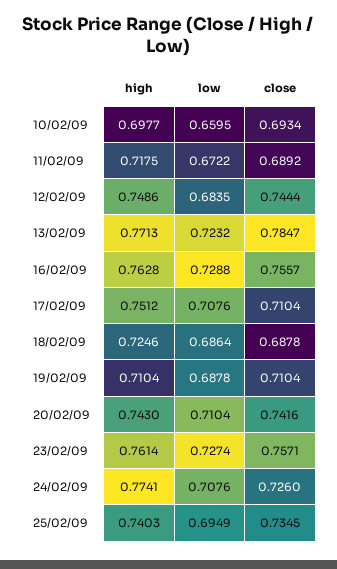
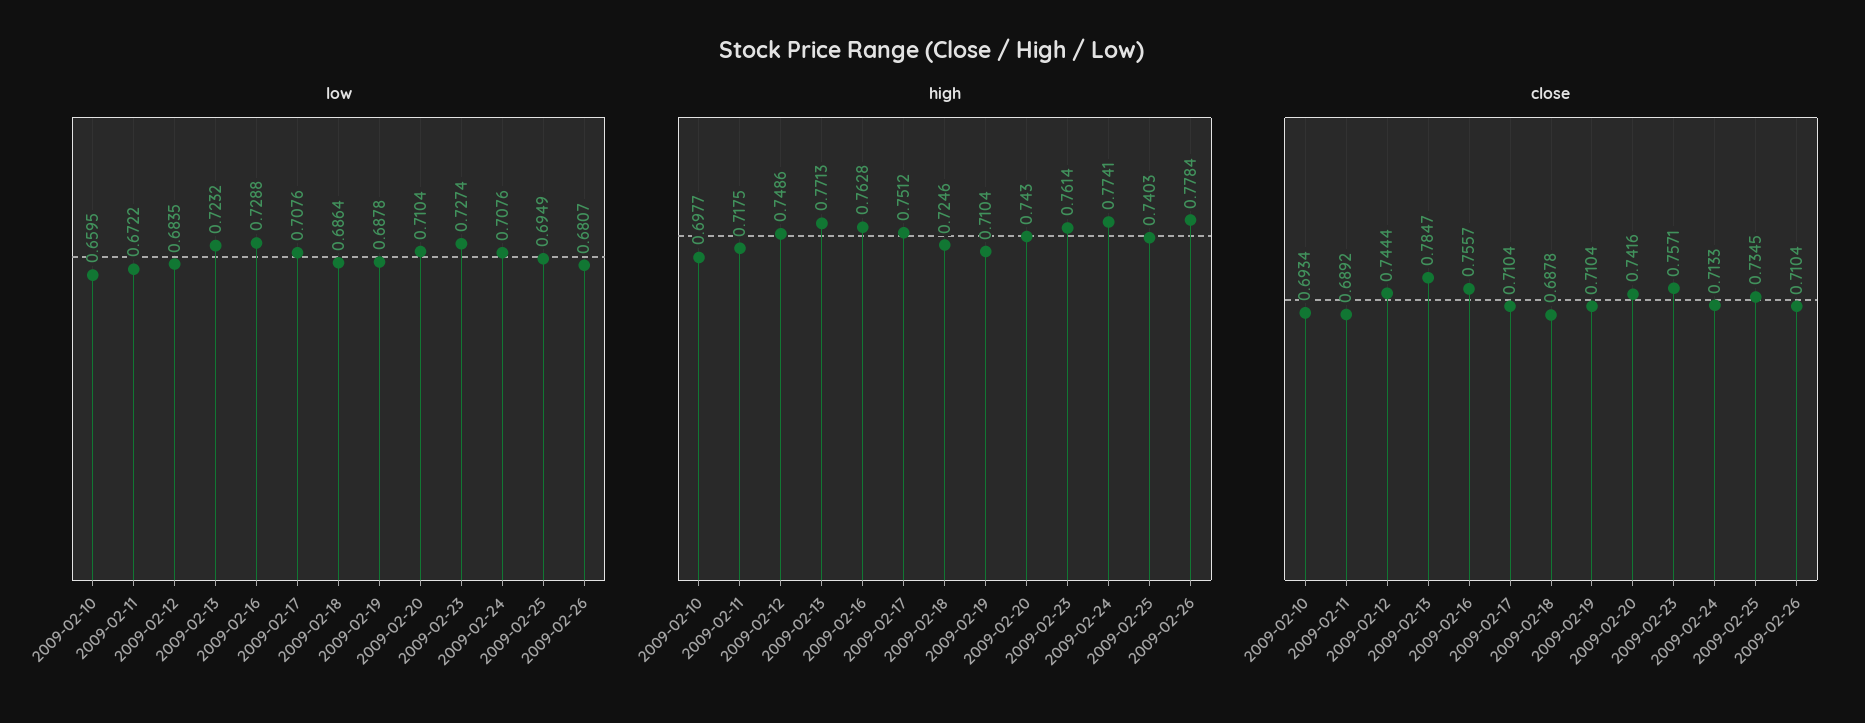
close, 24/02/09: 0.726 -> 0.7133
low, 2009-02-26: none -> 0.6807
high, 2009-02-26: none -> 0.7784
close, 2009-02-26: none -> 0.7104

